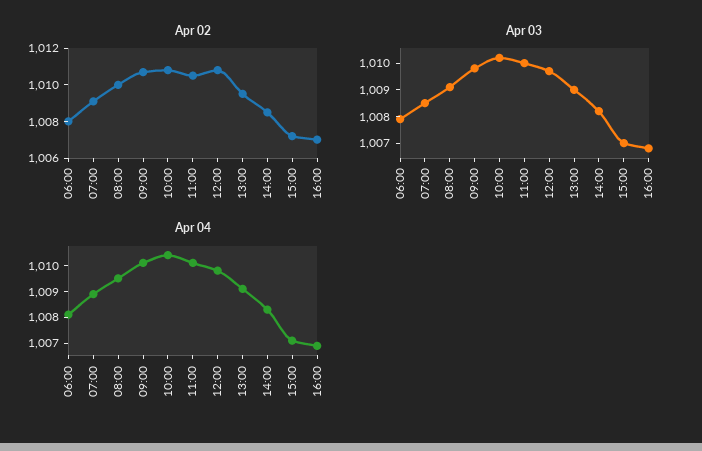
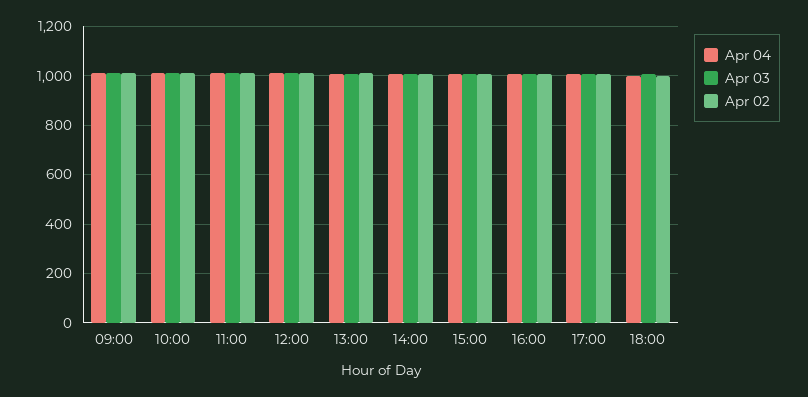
Apr 02, 06:00: 1008 -> none
Apr 02, 07:00: 1009 -> none
Apr 02, 08:00: 1010 -> none
Apr 03, 06:00: 1008 -> none
Apr 03, 07:00: 1008.5 -> none
Apr 03, 08:00: 1009 -> none
Apr 04, 06:00: 1008 -> none
Apr 04, 07:00: 1009 -> none
Apr 04, 08:00: 1009.5 -> none
Apr 04, 17:00: none -> 1000
Apr 03, 17:00: none -> 1000
Apr 02, 17:00: none -> 1000
Apr 04, 18:00: none -> 1000
Apr 03, 18:00: none -> 1000
Apr 02, 18:00: none -> 1000

